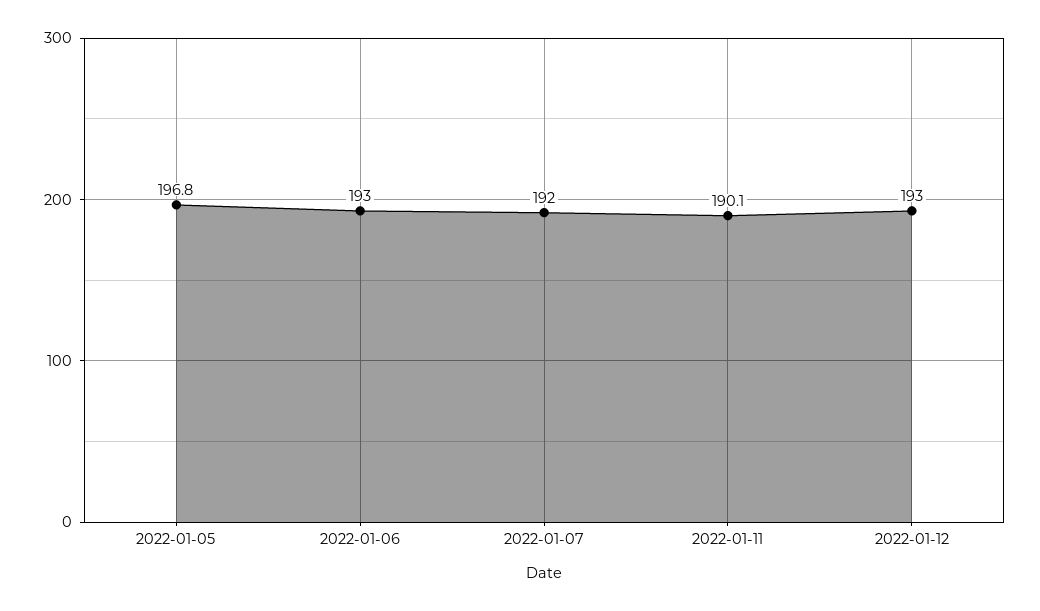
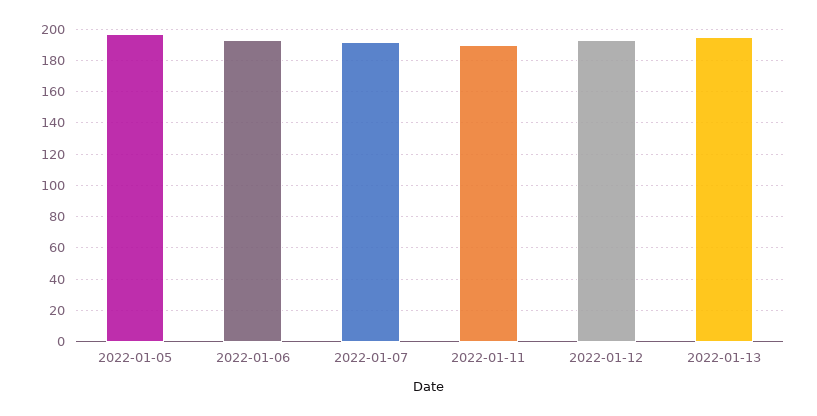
2022-01-13: none -> 195

